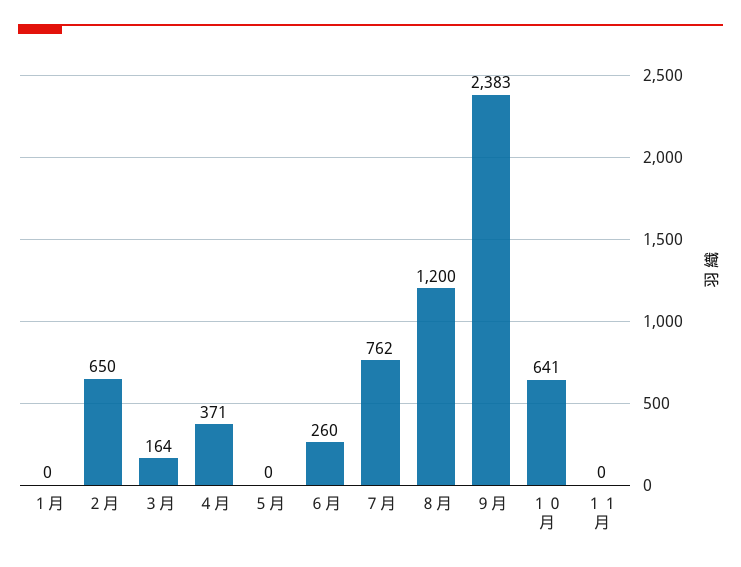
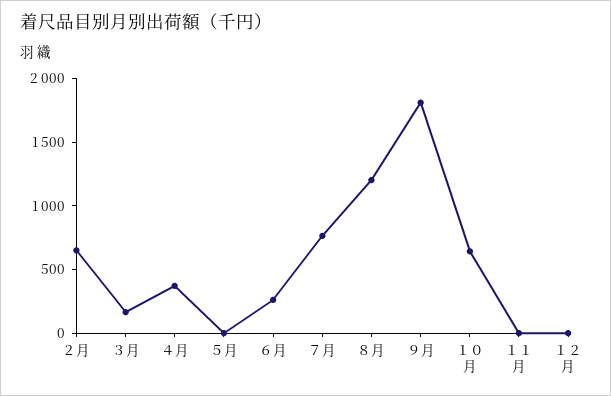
１月: 0 -> none
９月: 2383 -> 1800
１２月: none -> 0

